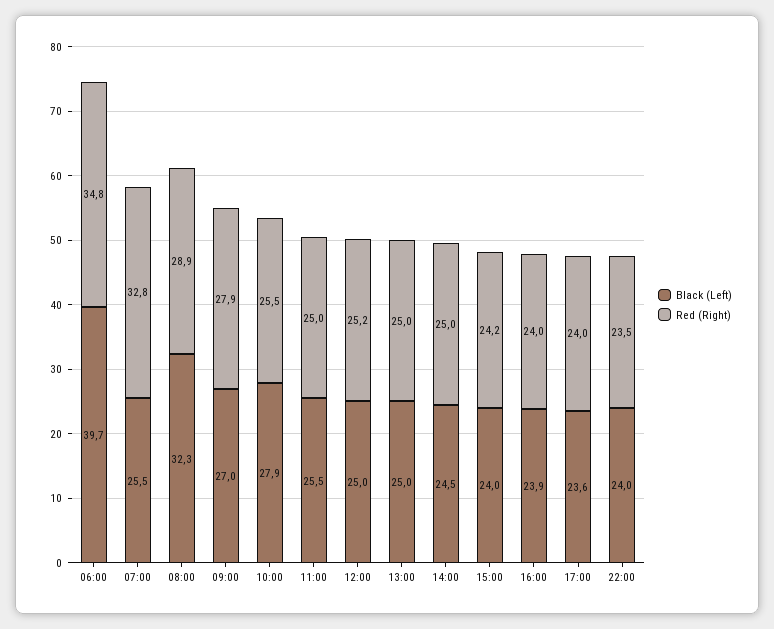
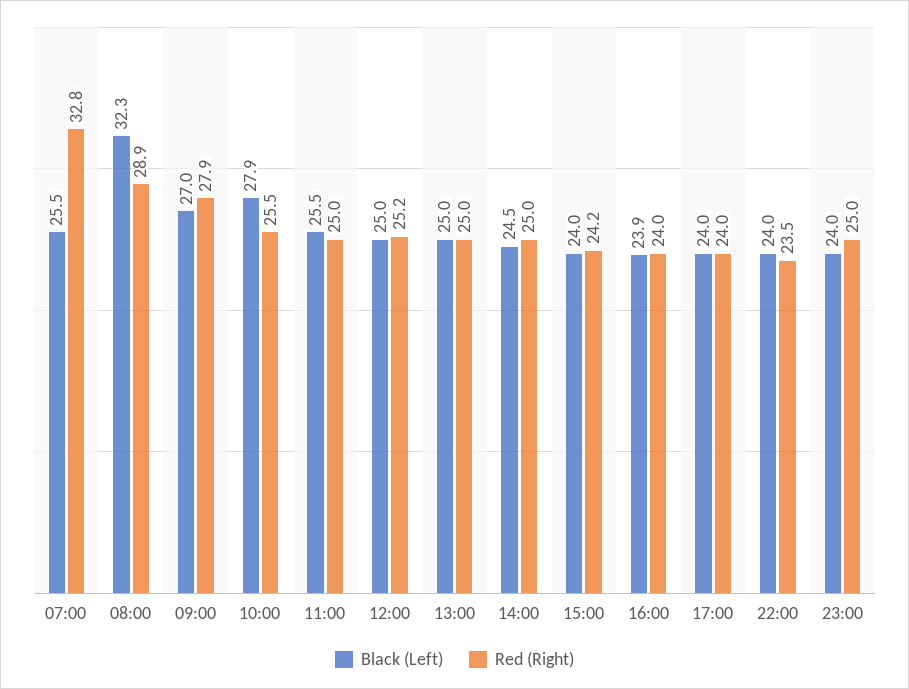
Black (Left), 06:00: 39.7 -> none
Red (Right), 06:00: 34.8 -> none
Black (Left), 17:00: 23.6 -> 24
Black (Left), 23:00: none -> 24
Red (Right), 23:00: none -> 25

